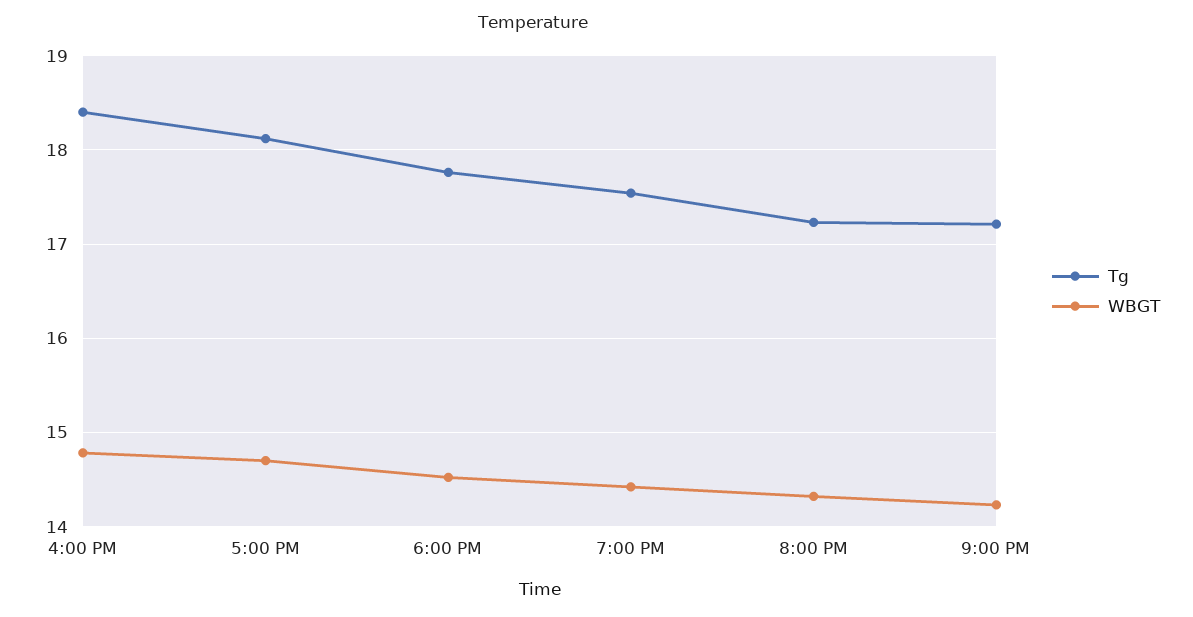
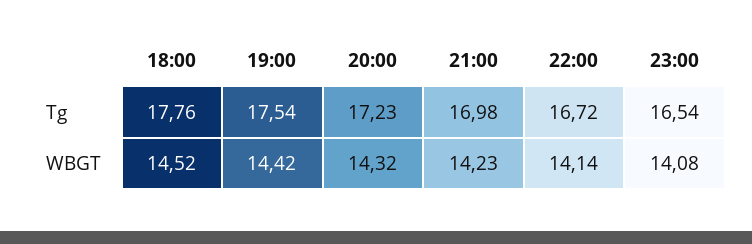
Tg, 4:00 PM: 18.4 -> none
WBGT, 4:00 PM: 14.8 -> none
Tg, 5:00 PM: 18.1 -> none
WBGT, 5:00 PM: 14.7 -> none
Tg, 9:00 PM: 17.2 -> 16.98
Tg, 22:00: none -> 16.72
Tg, 23:00: none -> 16.54
WBGT, 22:00: none -> 14.14
WBGT, 23:00: none -> 14.08

